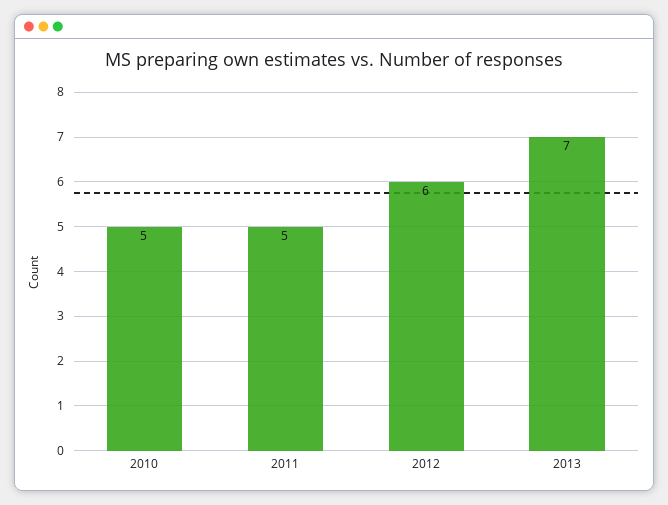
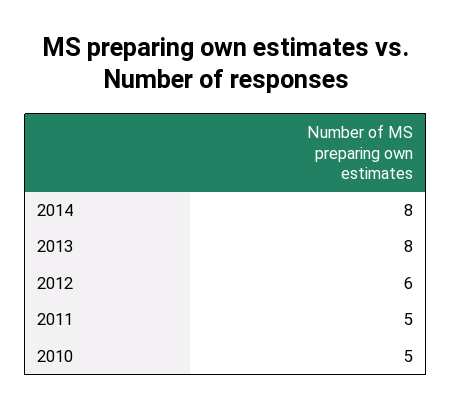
2013: 7 -> 8
2014: none -> 8

